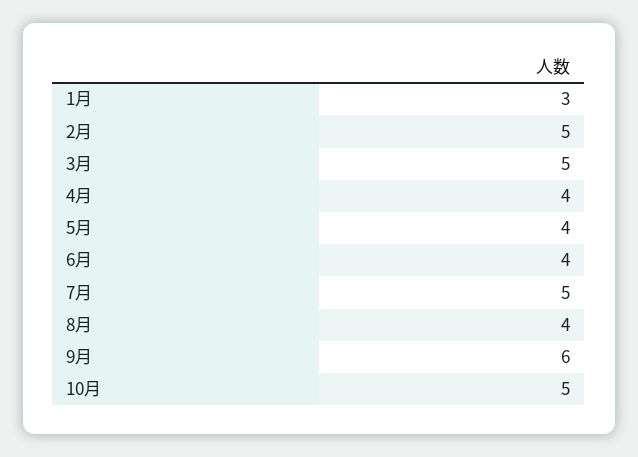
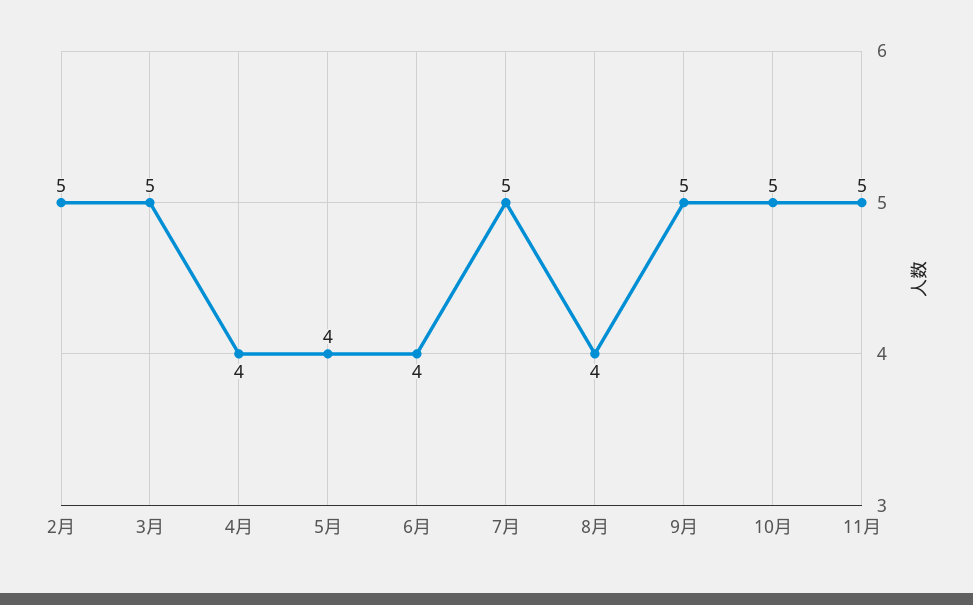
1月: 3 -> none
9月: 6 -> 5
11月: none -> 5

